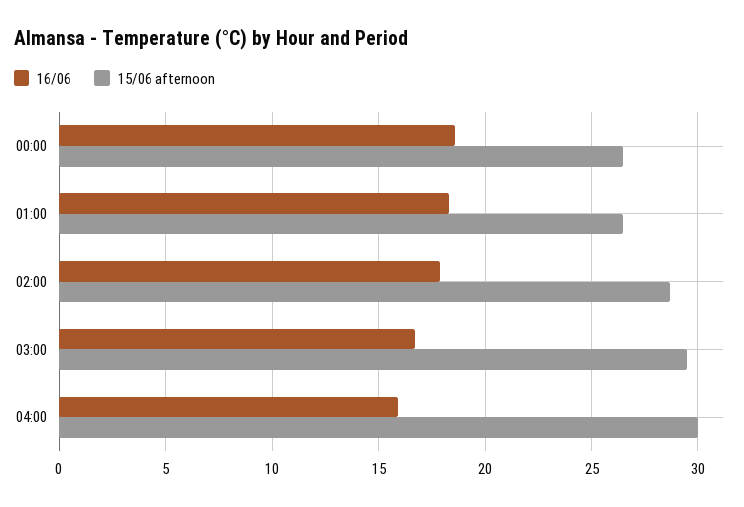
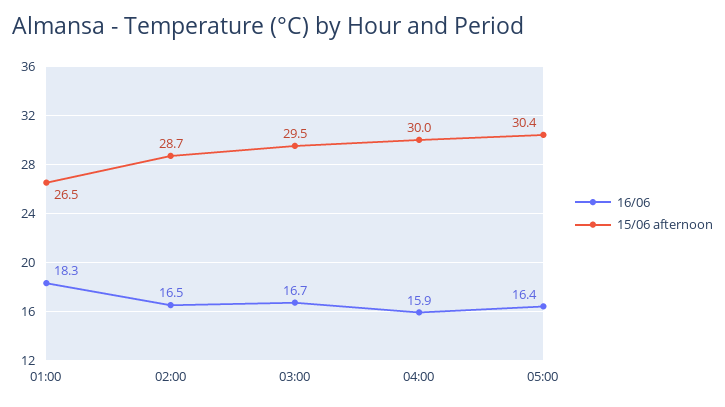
16/06, 00:00: 18.5 -> none
15/06 afternoon, 00:00: 26.5 -> none
16/06, 02:00: 18 -> 16.5
16/06, 05:00: none -> 16.4
15/06 afternoon, 05:00: none -> 30.4

